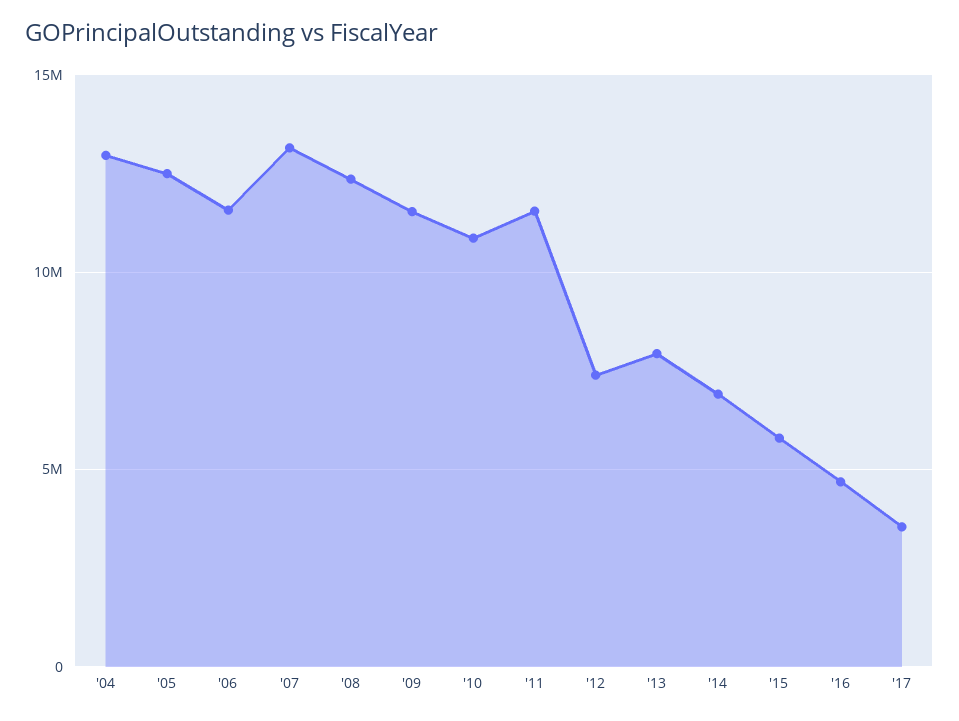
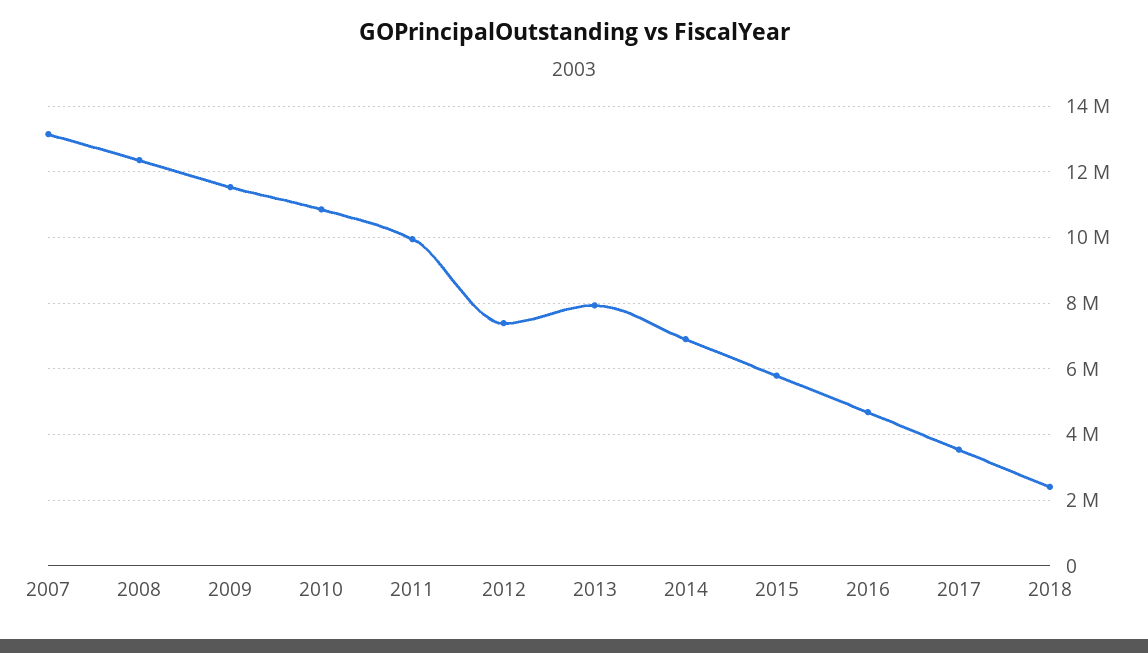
'04: 13000000 -> none
'05: 12500000 -> none
'06: 11500000 -> none
'11: 11500000 -> 10000000
2018: none -> 2400000

